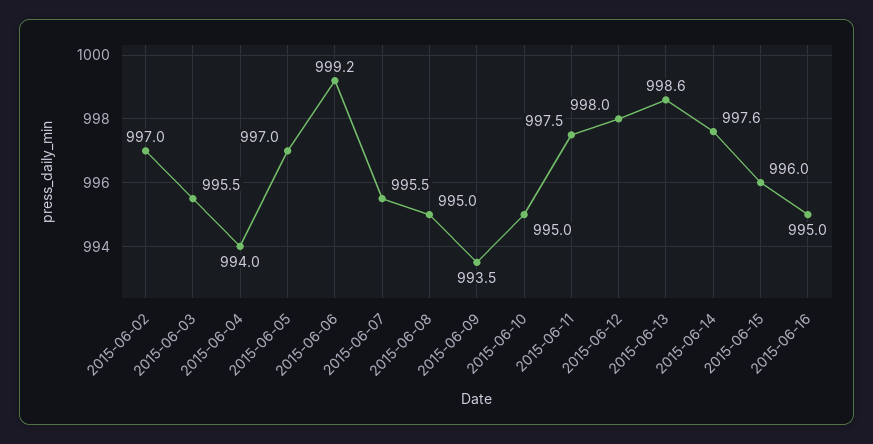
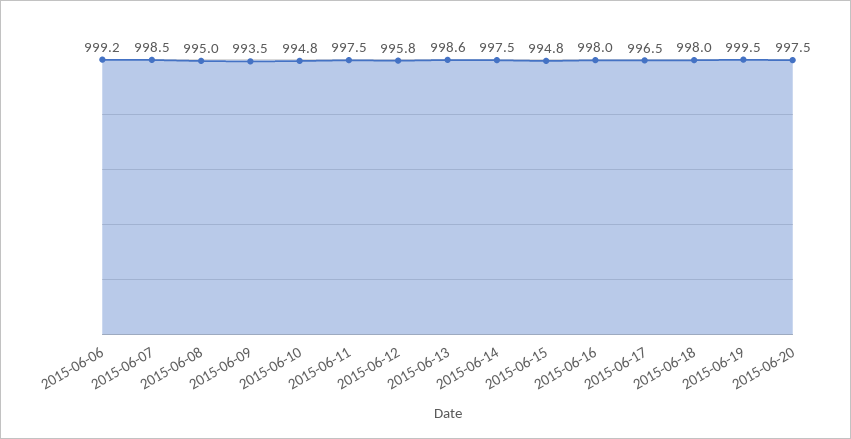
2015-06-02: 997 -> none
2015-06-03: 995.5 -> none
2015-06-04: 994 -> none
2015-06-05: 997 -> none
2015-06-07: 995.5 -> 998.5
2015-06-10: 995 -> 994.8
2015-06-12: 998 -> 995.8
2015-06-14: 997.6 -> 997.5
2015-06-15: 996 -> 994.8
2015-06-16: 995 -> 998
2015-06-17: none -> 996.5
2015-06-18: none -> 998
2015-06-19: none -> 999.5
2015-06-20: none -> 997.5

